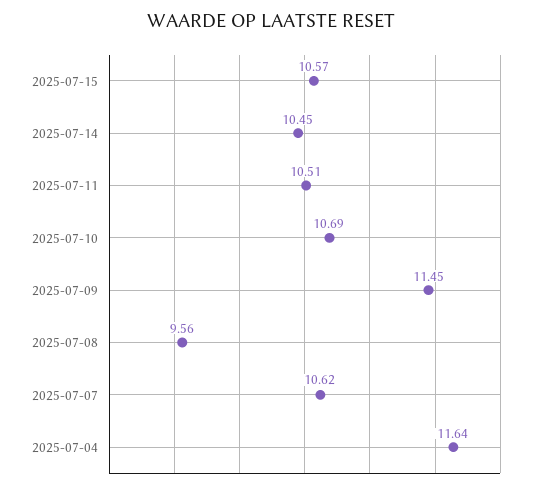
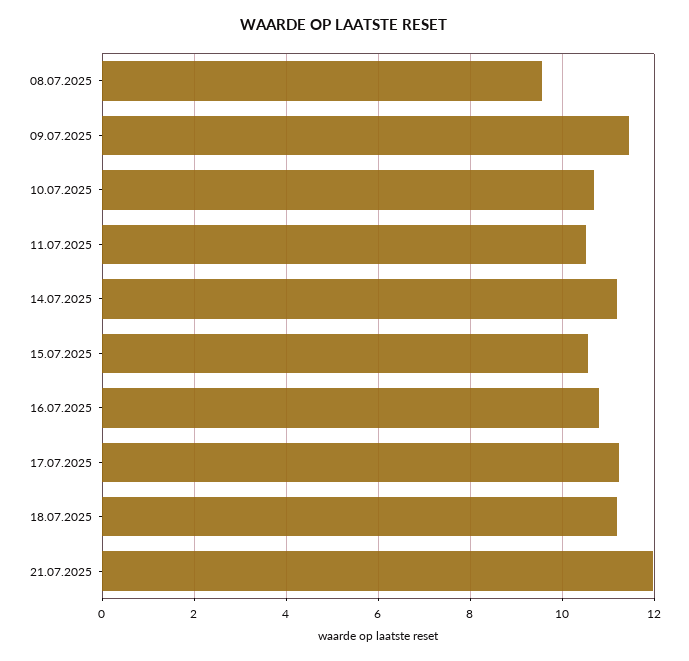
2025-07-14: 10.45 -> 11.2
2025-07-07: 10.62 -> none
2025-07-04: 11.64 -> none
16.07.2025: none -> 10.8
17.07.2025: none -> 11.2
18.07.2025: none -> 11.2
21.07.2025: none -> 12

